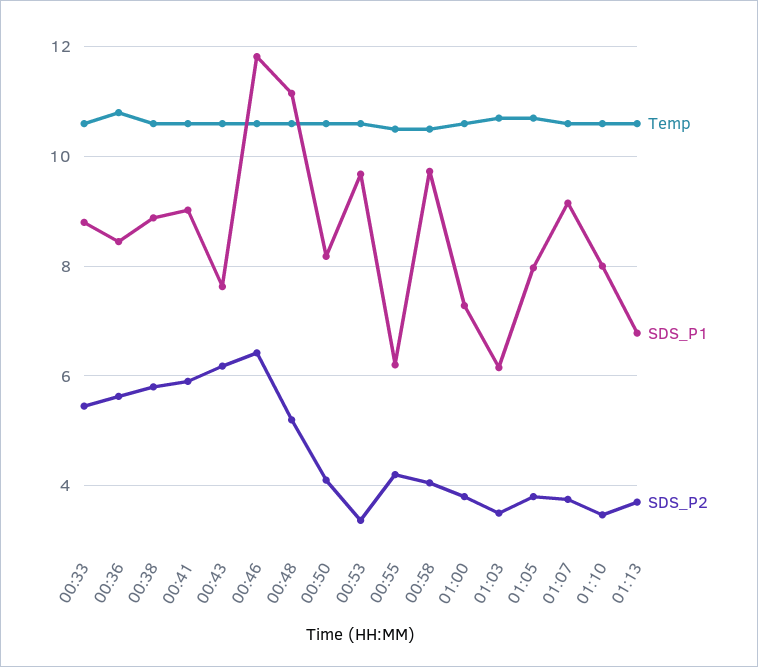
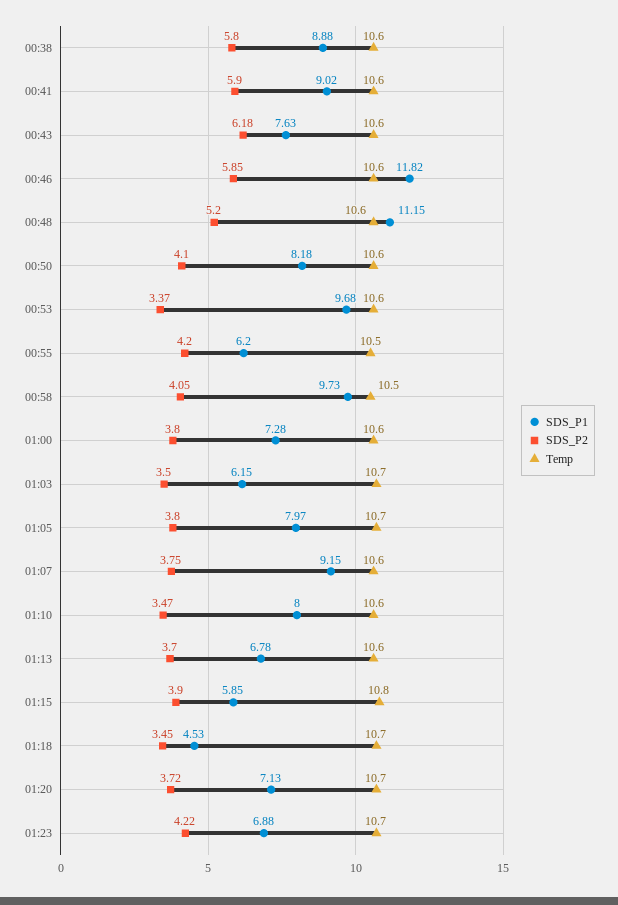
Temp, 00:33: 10.6 -> none
SDS_P1, 00:33: 8.8 -> none
SDS_P2, 00:33: 5.4 -> none
Temp, 00:36: 10.8 -> none
SDS_P1, 00:36: 8.4 -> none
SDS_P2, 00:36: 5.6 -> none
SDS_P2, 00:46: 6.4 -> 5.85
SDS_P1, 01:15: none -> 5.85
SDS_P2, 01:15: none -> 3.9
Temp, 01:15: none -> 10.8
SDS_P1, 01:18: none -> 4.53
SDS_P2, 01:18: none -> 3.45
Temp, 01:18: none -> 10.7
SDS_P1, 01:20: none -> 7.13
SDS_P2, 01:20: none -> 3.72
Temp, 01:20: none -> 10.7
SDS_P1, 01:23: none -> 6.88
SDS_P2, 01:23: none -> 4.22
Temp, 01:23: none -> 10.7

